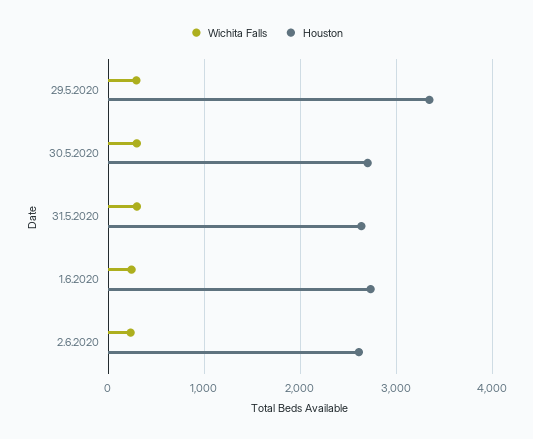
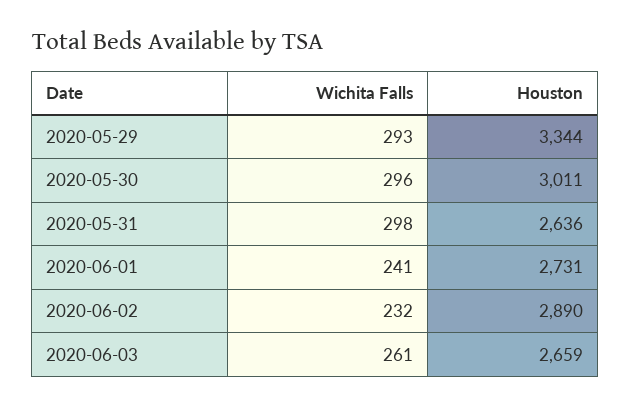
Houston, 30.5.2020: 2700 -> 3011
Houston, 2.6.2020: 2600 -> 2890
Wichita Falls, 2020-06-03: none -> 261
Houston, 2020-06-03: none -> 2659

